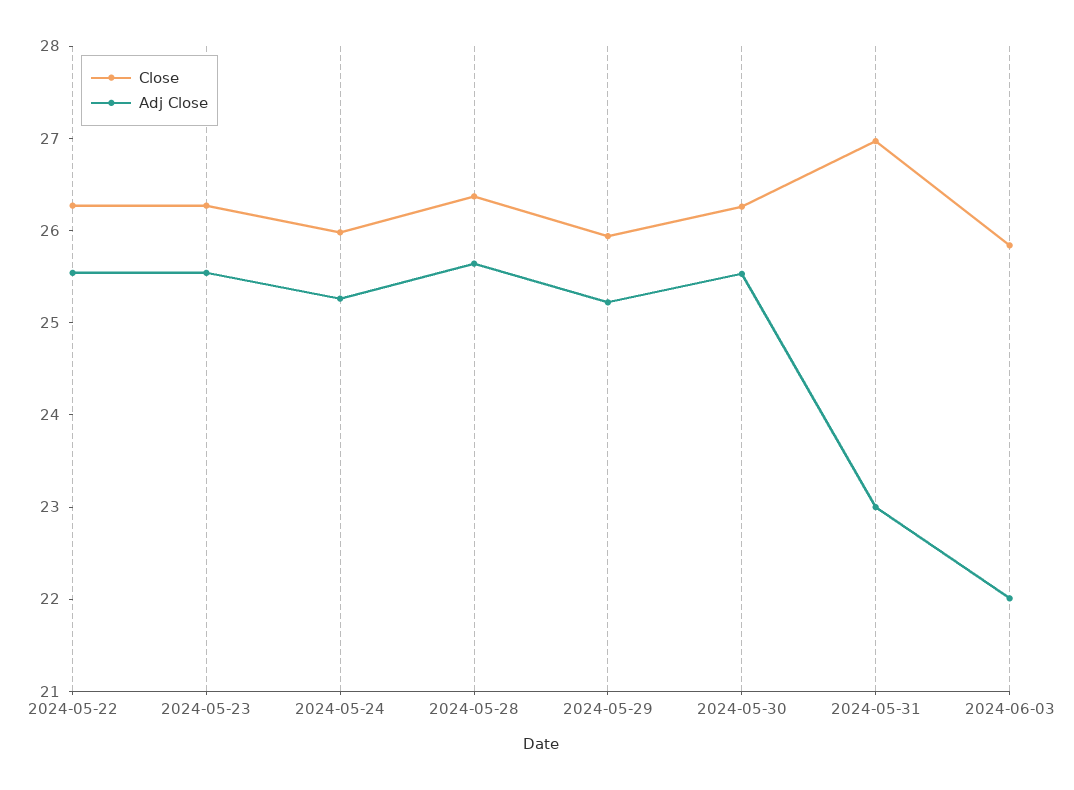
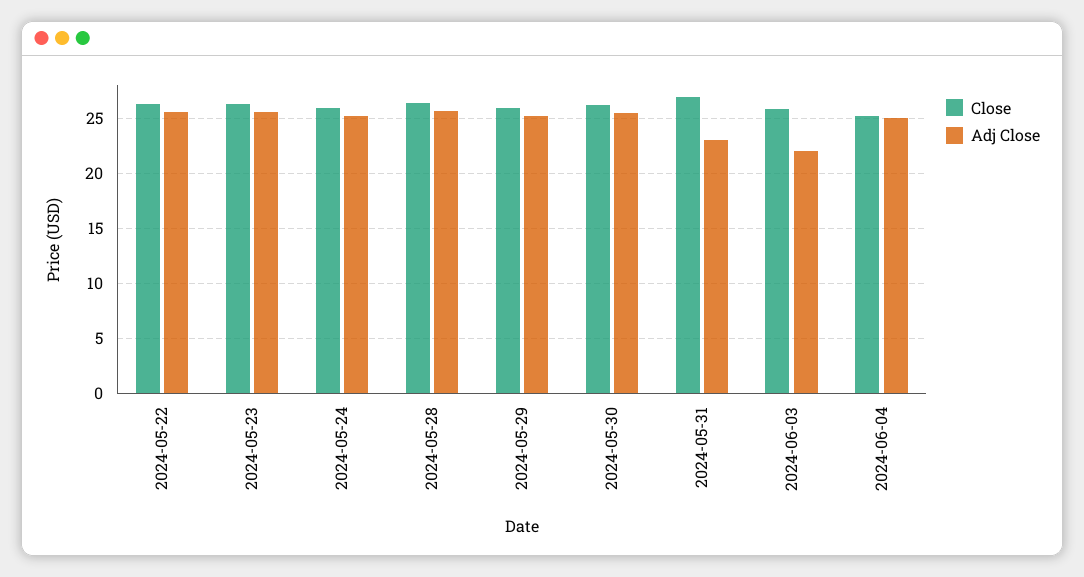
Close, 2024-06-04: none -> 25
Adj Close, 2024-06-04: none -> 25

